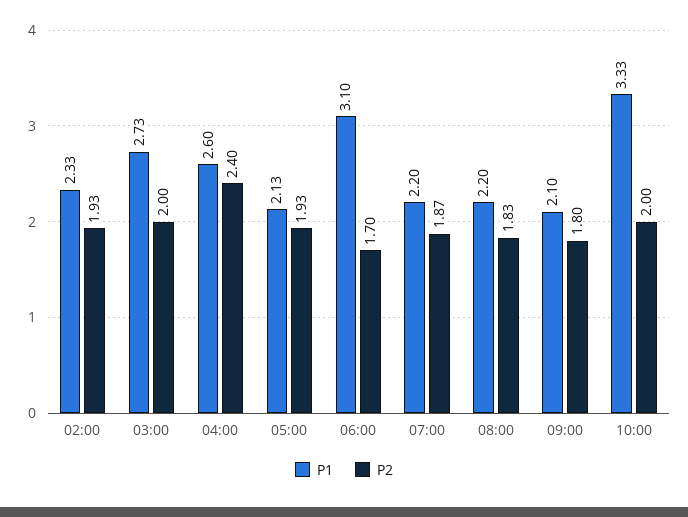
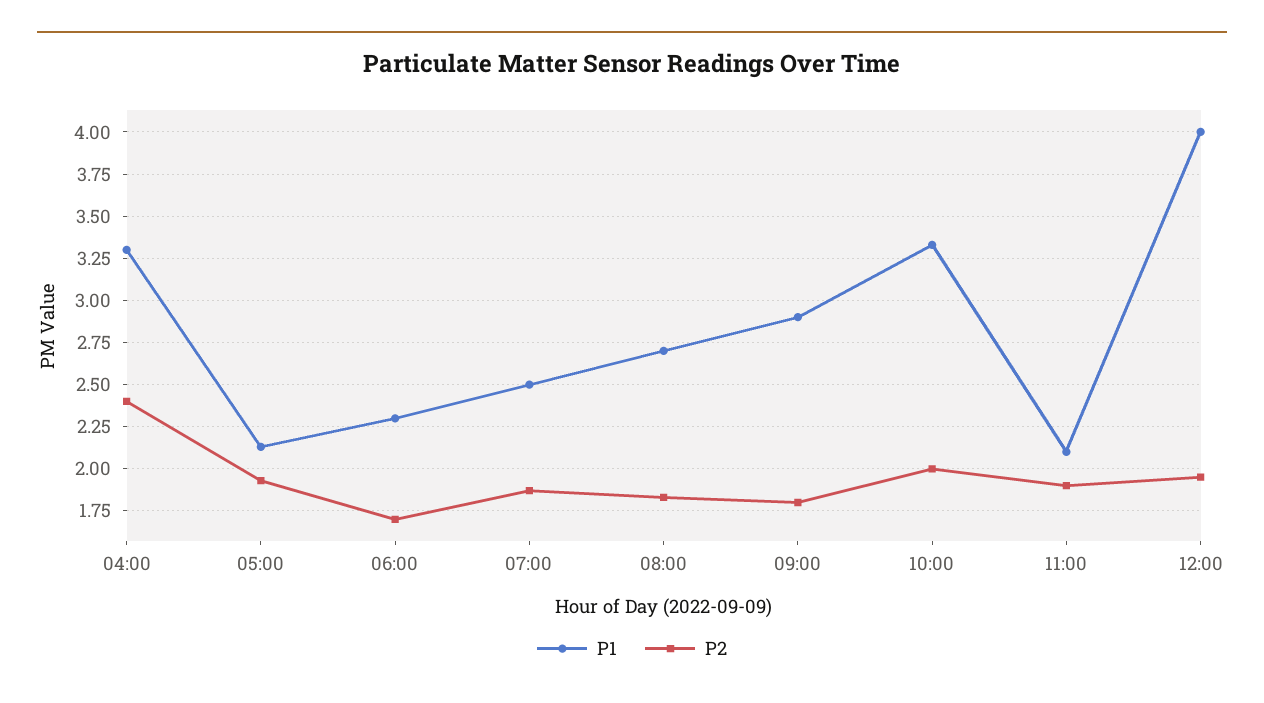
P1, 02:00: 2.33 -> none
P2, 02:00: 1.93 -> none
P1, 03:00: 2.73 -> none
P2, 03:00: 2 -> none
P1, 04:00: 2.6 -> 3.3
P1, 06:00: 3.1 -> 2.3
P1, 07:00: 2.2 -> 2.5
P1, 08:00: 2.2 -> 2.7
P1, 09:00: 2.1 -> 2.9
P1, 11:00: none -> 2.1
P2, 11:00: none -> 1.9
P1, 12:00: none -> 4
P2, 12:00: none -> 1.95

